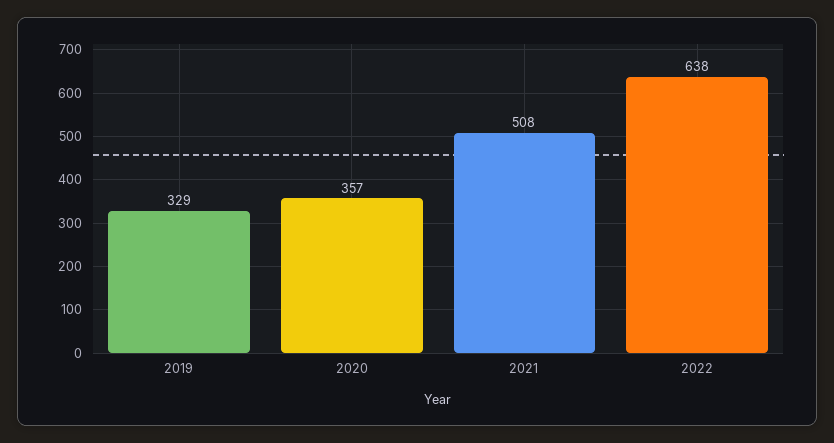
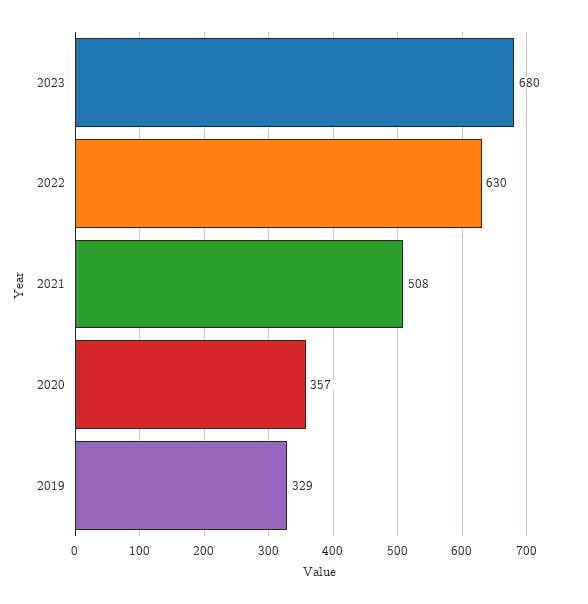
2022: 638 -> 630
2023: none -> 680

